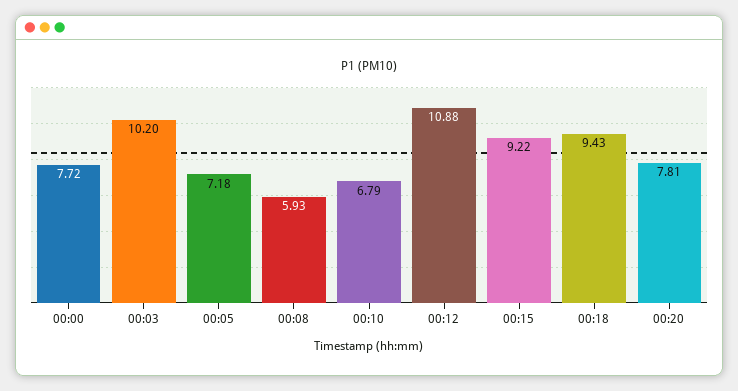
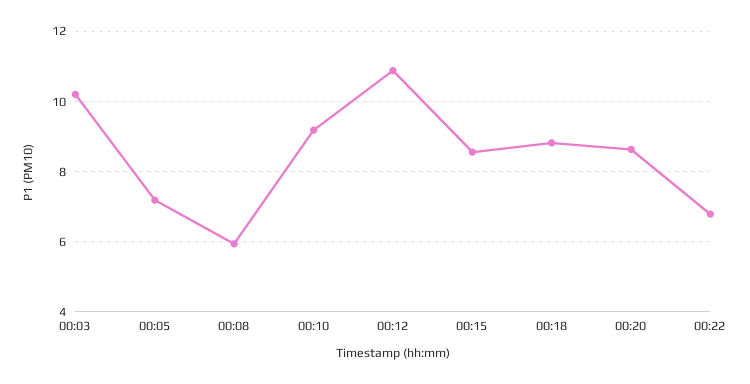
00:00: 7.72 -> none
00:10: 6.79 -> 9.2
00:15: 9.22 -> 8.6
00:18: 9.43 -> 8.8
00:20: 7.81 -> 8.6
00:22: none -> 6.8

